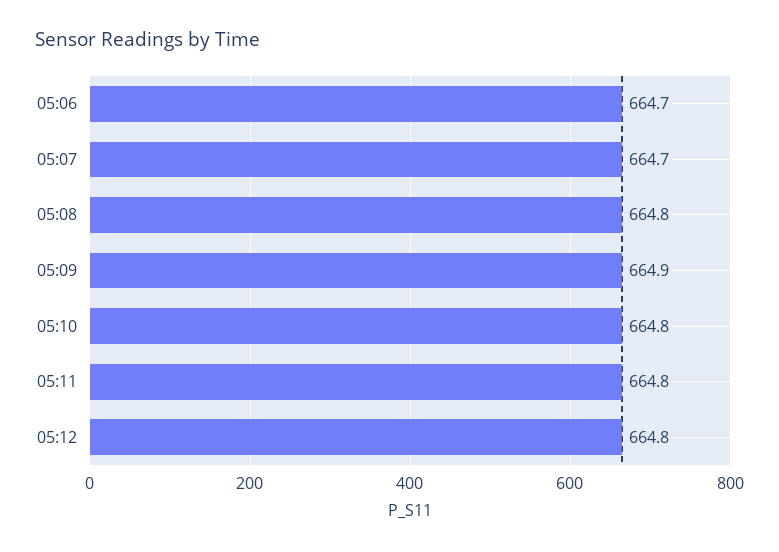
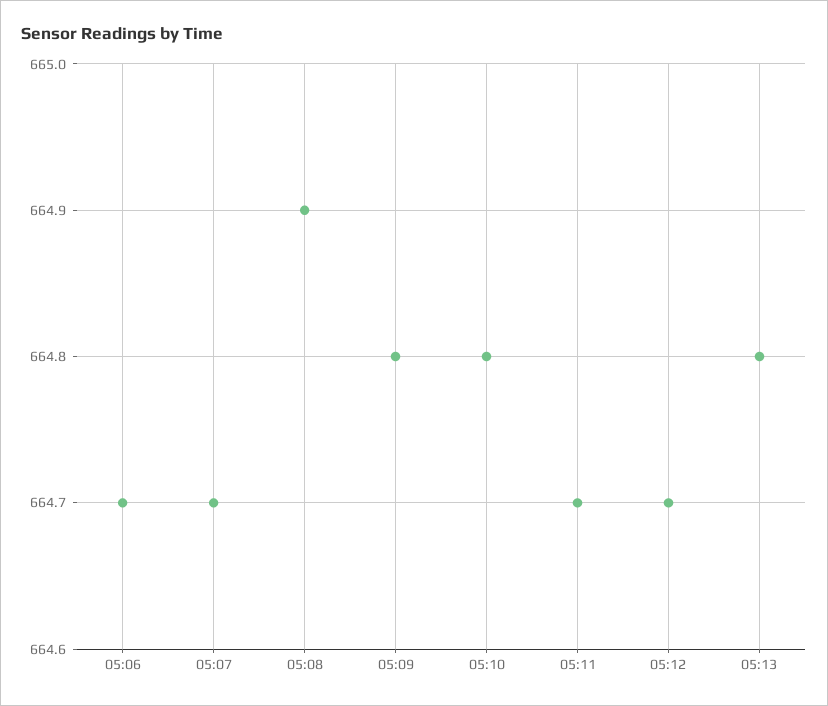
05:08: 664.8 -> 664.9
05:09: 664.9 -> 664.8
05:11: 664.8 -> 664.7
05:12: 664.8 -> 664.7
05:13: none -> 664.8

